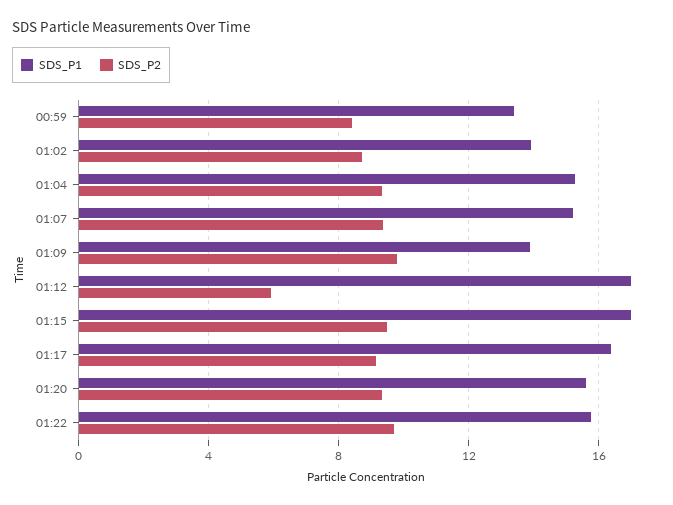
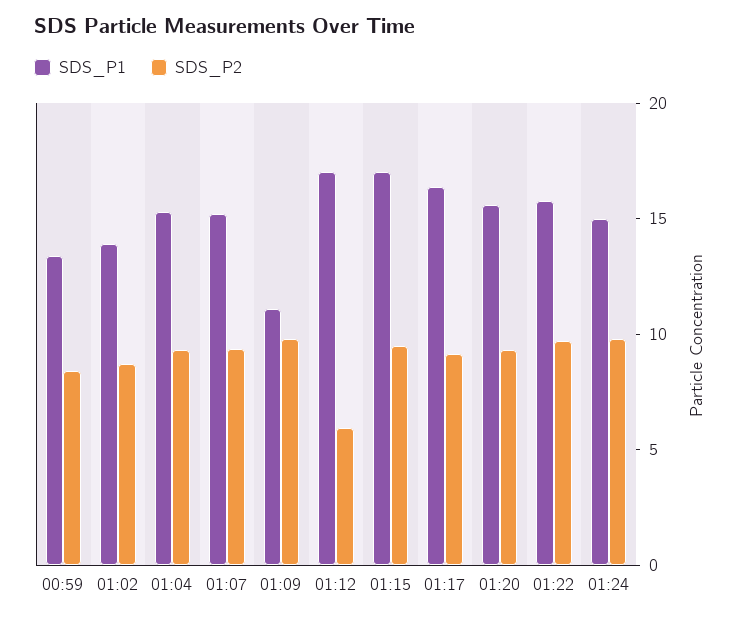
SDS_P1, 01:09: 14 -> 11
SDS_P1, 01:24: none -> 15
SDS_P2, 01:24: none -> 10

